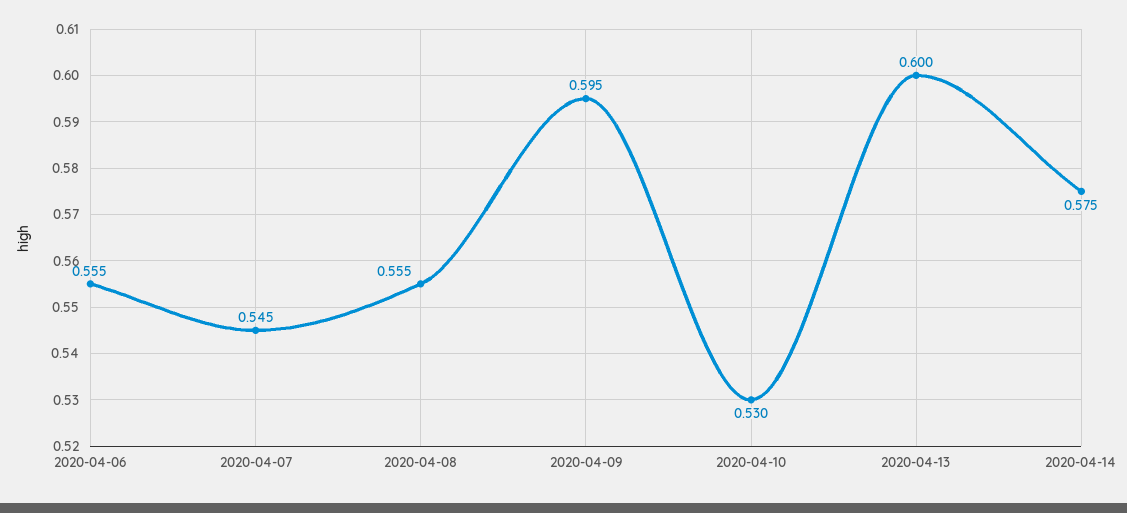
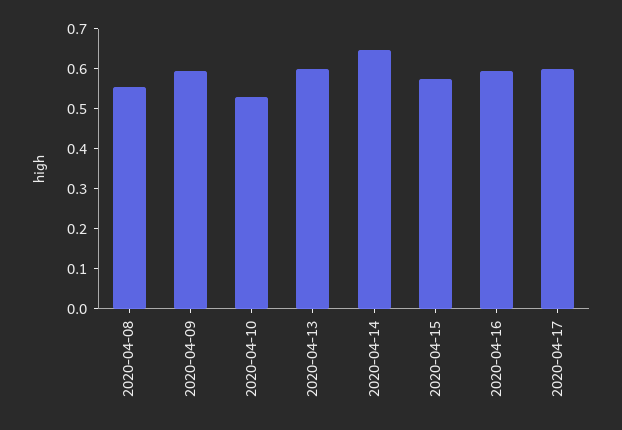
2020-04-06: 0.555 -> none
2020-04-07: 0.545 -> none
2020-04-14: 0.575 -> 0.65
2020-04-15: none -> 0.575
2020-04-16: none -> 0.6
2020-04-17: none -> 0.6

